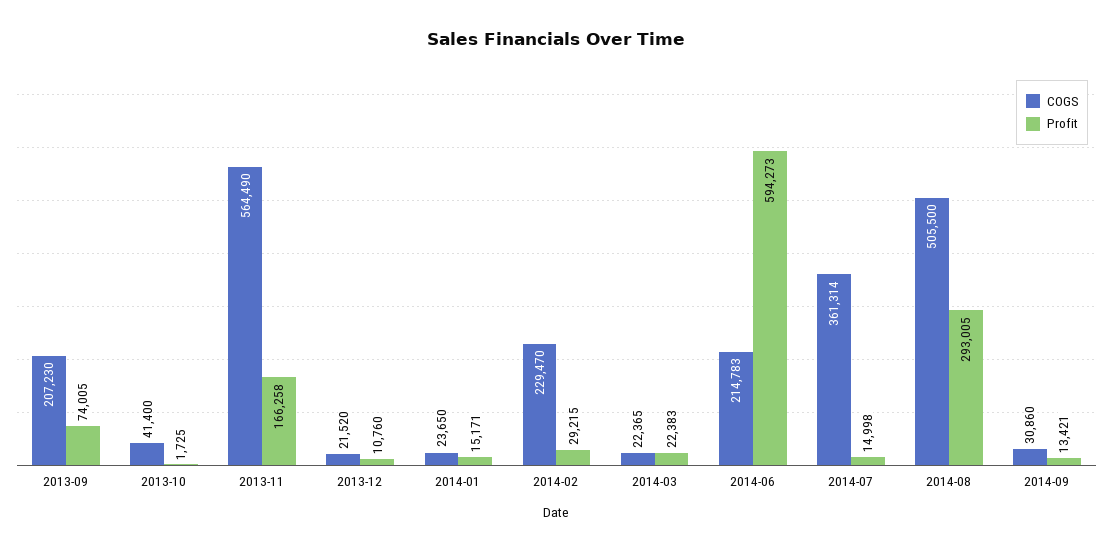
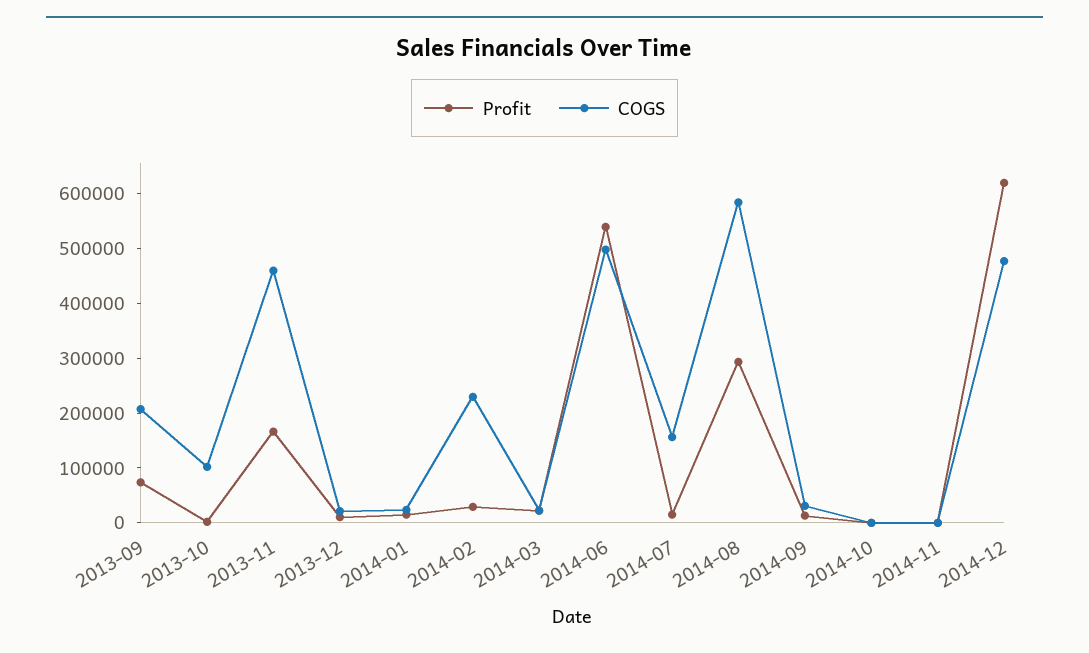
COGS, 2013-10: 41400 -> 100000
COGS, 2013-11: 564490 -> 460000
COGS, 2014-06: 214783 -> 500000
Profit, 2014-06: 594273 -> 540000
COGS, 2014-07: 361314 -> 160000
COGS, 2014-08: 505500 -> 580000
Profit, 2014-10: none -> 0
COGS, 2014-10: none -> 0
Profit, 2014-11: none -> 0
COGS, 2014-11: none -> 0
Profit, 2014-12: none -> 620000
COGS, 2014-12: none -> 480000

